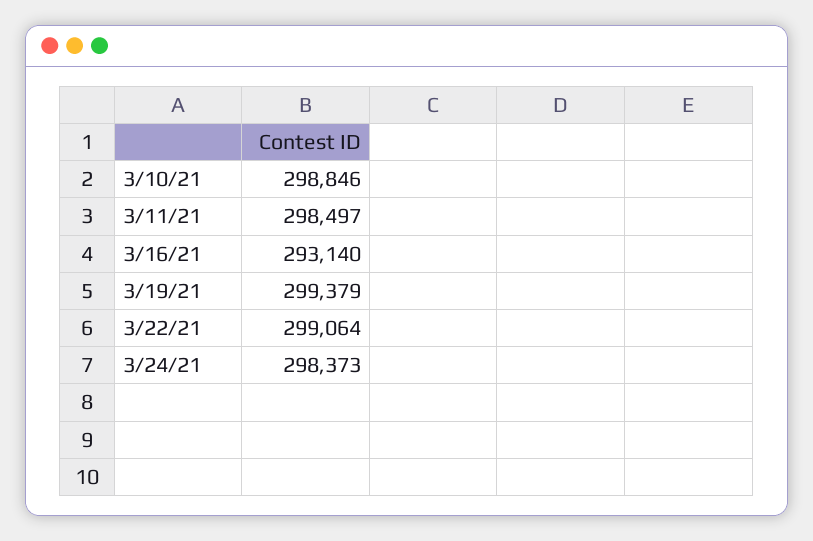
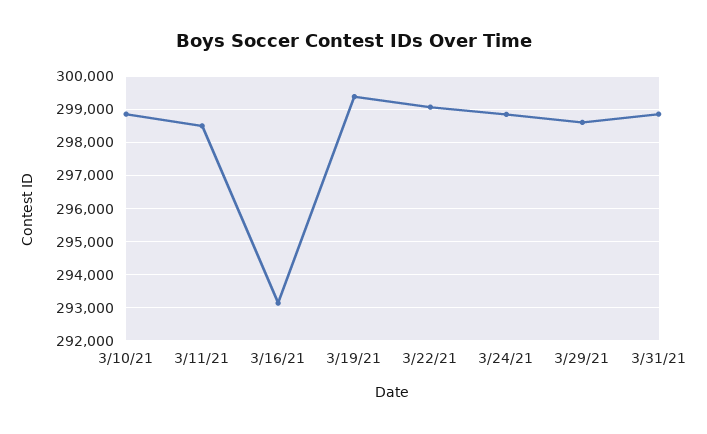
3/24/21: 298373 -> 298800
3/29/21: none -> 298600
3/31/21: none -> 298800

